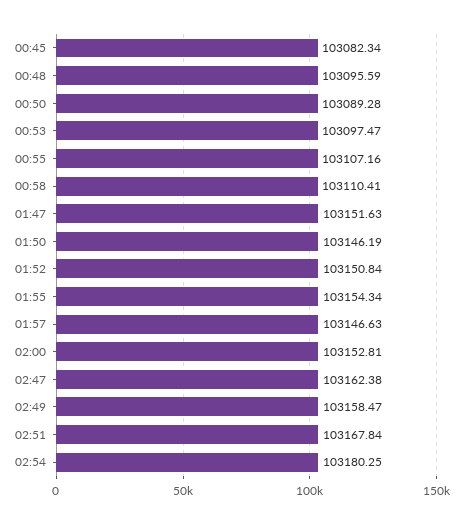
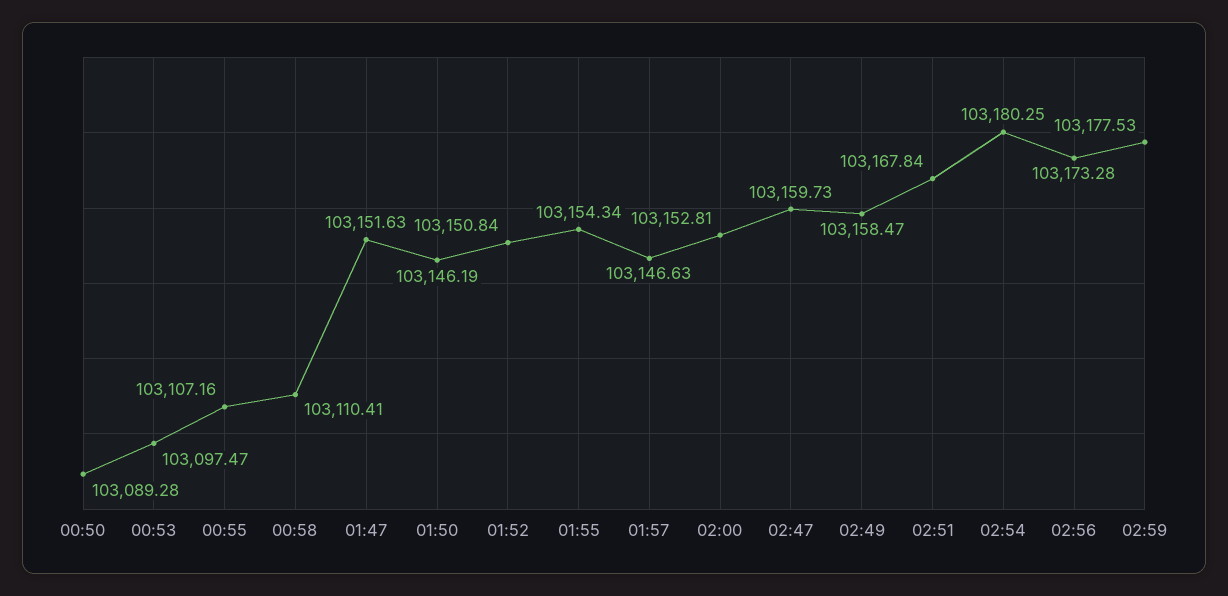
00:45: 103082.34 -> none
00:48: 103095.59 -> none
02:47: 103162.38 -> 103159.73
02:56: none -> 103173.28
02:59: none -> 103177.53

